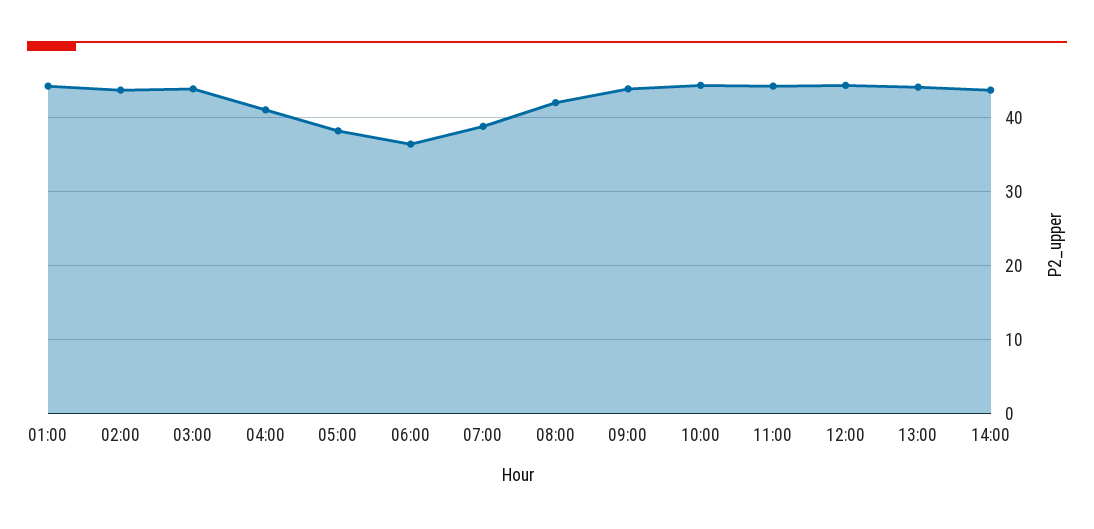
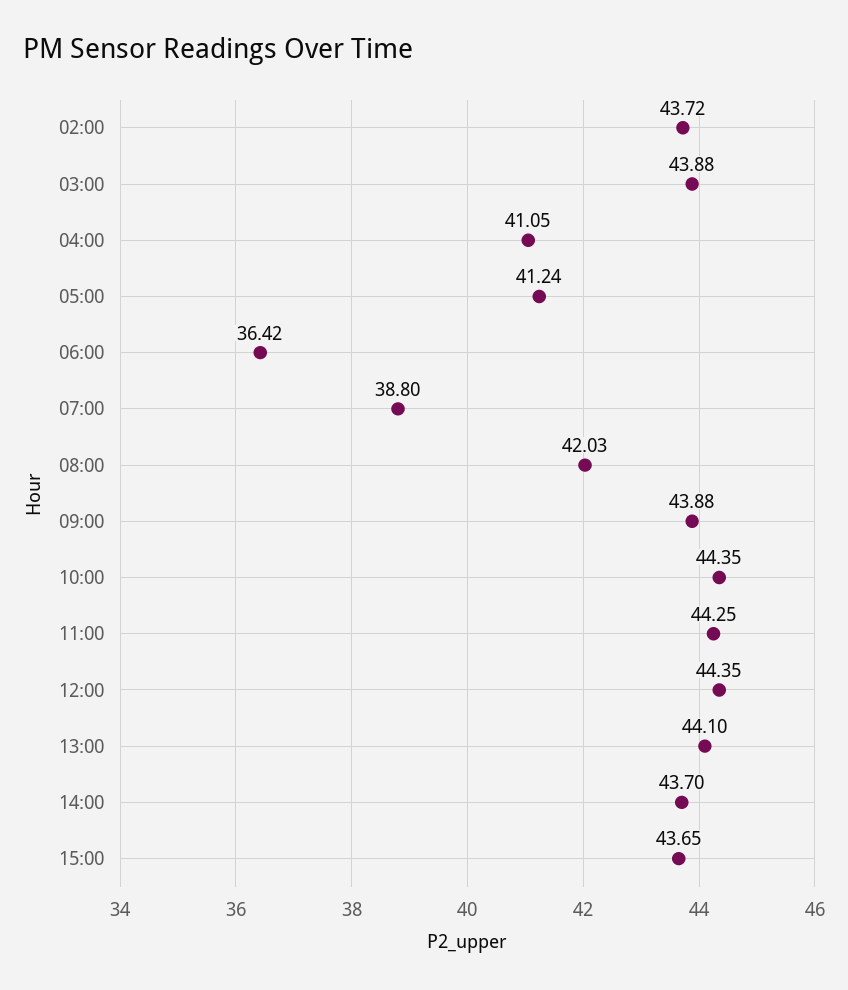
01:00: 44 -> none
05:00: 38 -> 41.24
15:00: none -> 43.65

